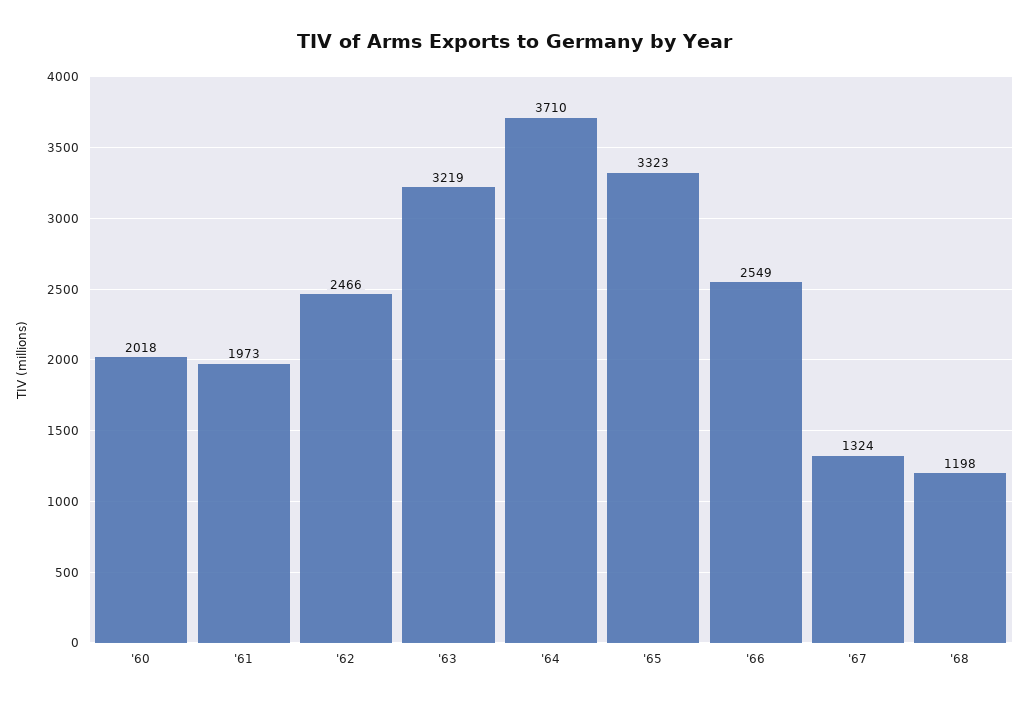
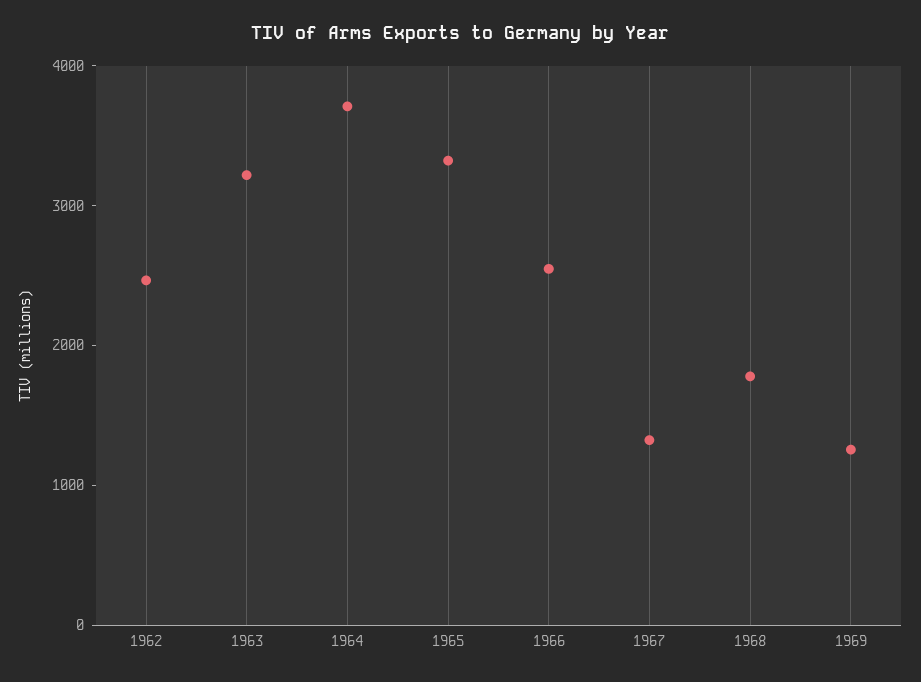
'60: 2018 -> none
'61: 1973 -> none
'68: 1198 -> 1800
1969: none -> 1200

